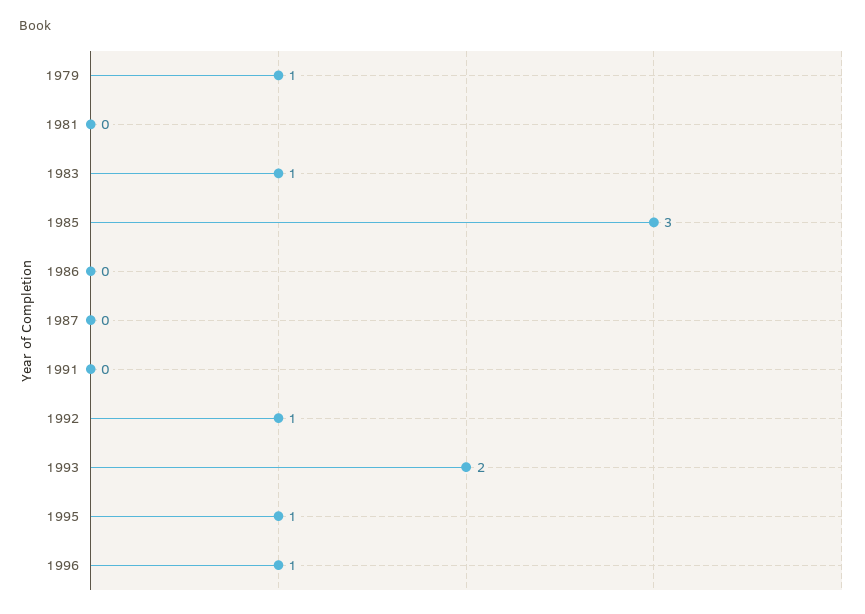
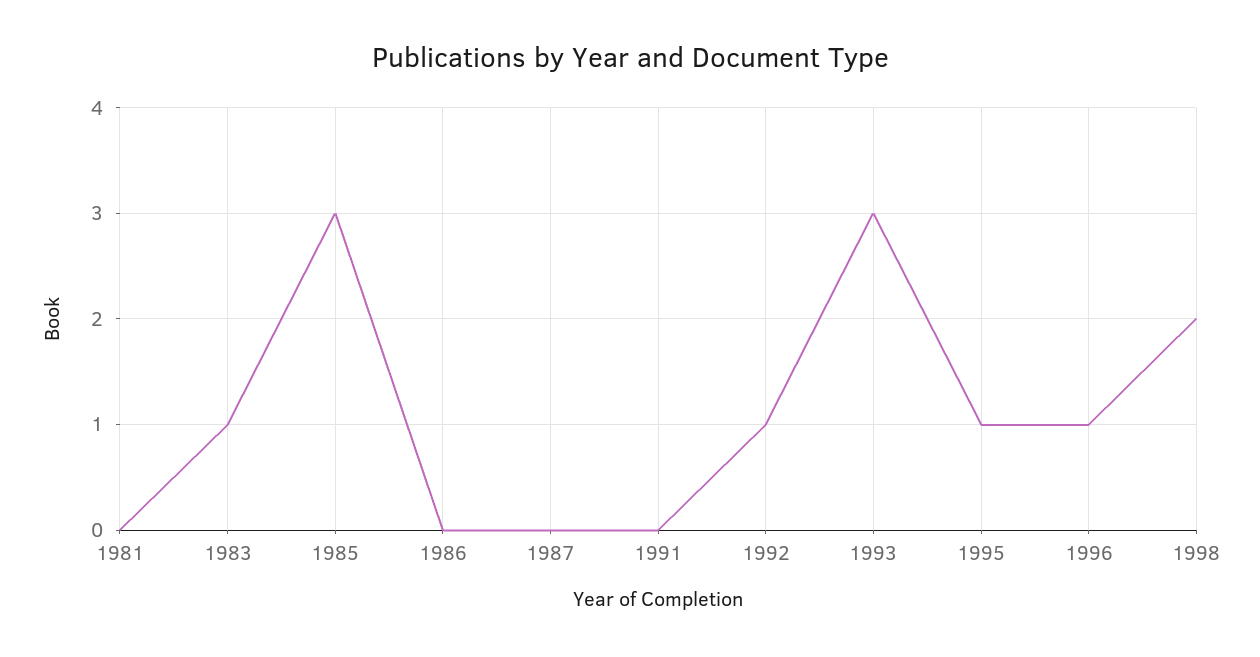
1979: 1 -> none
1993: 2 -> 3
1998: none -> 2

